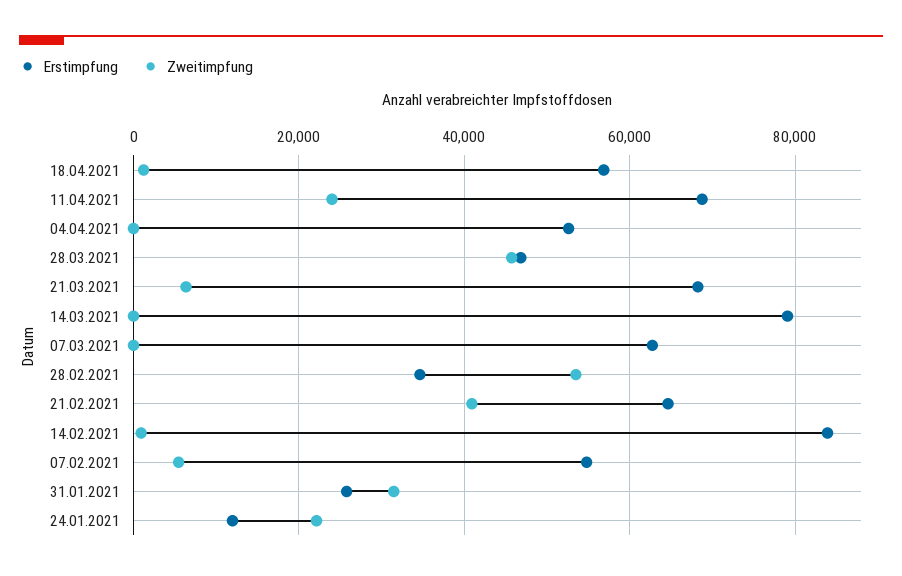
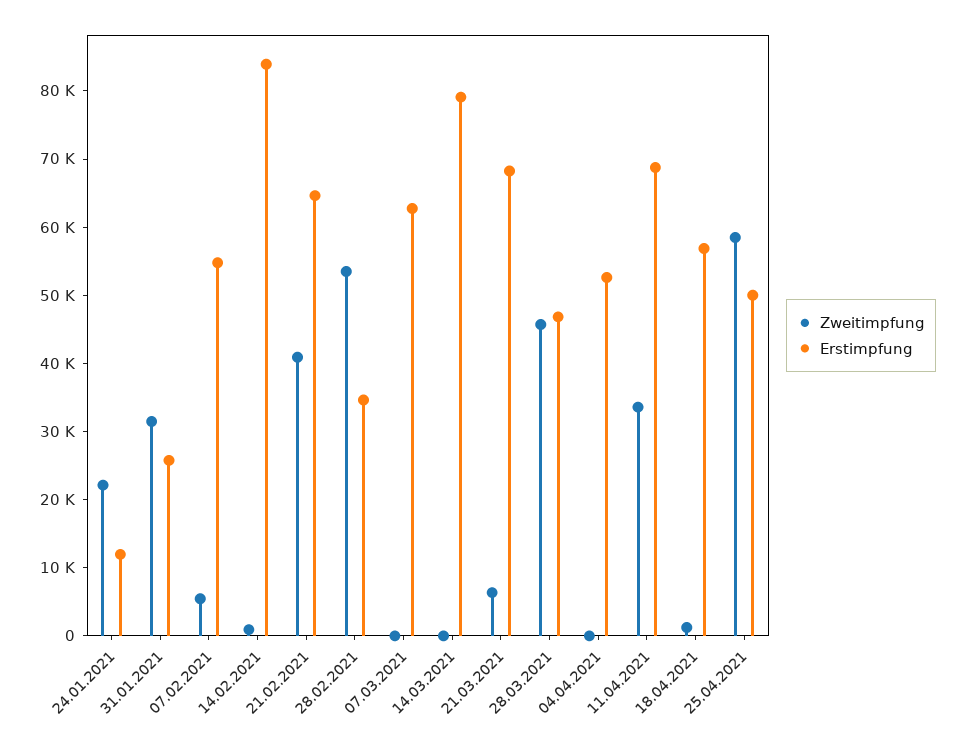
Zweitimpfung, 11.04.2021: 24000 -> 34000
Zweitimpfung, 25.04.2021: none -> 58000
Erstimpfung, 25.04.2021: none -> 50000

